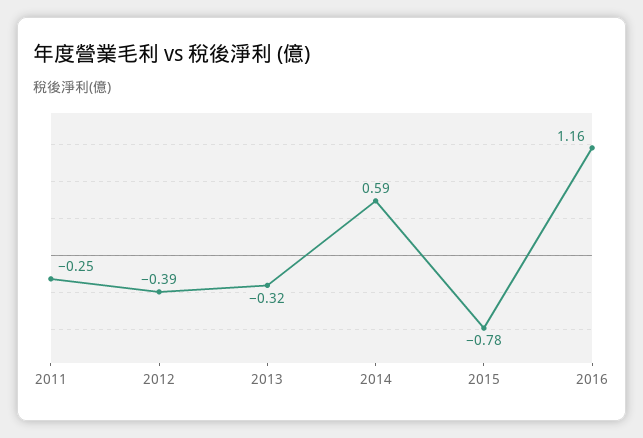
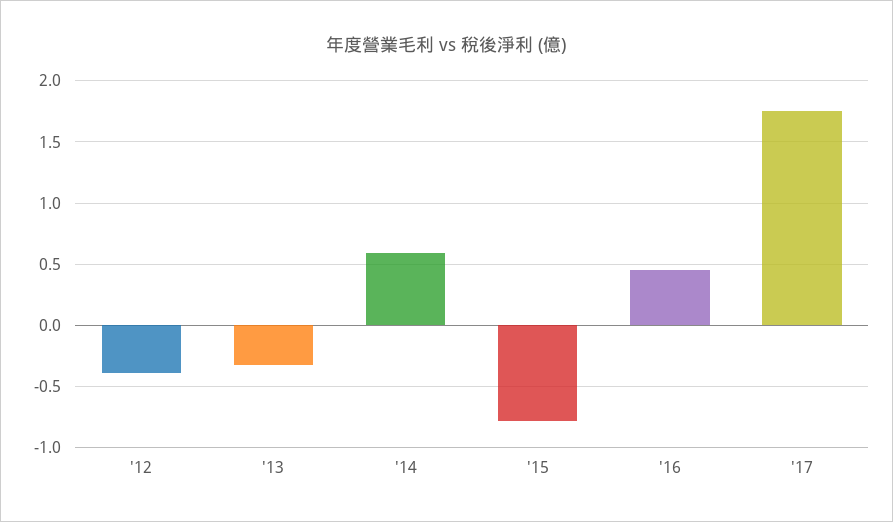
2011: -0.25 -> none
2016: 1.16 -> 0.45
'17: none -> 1.75

